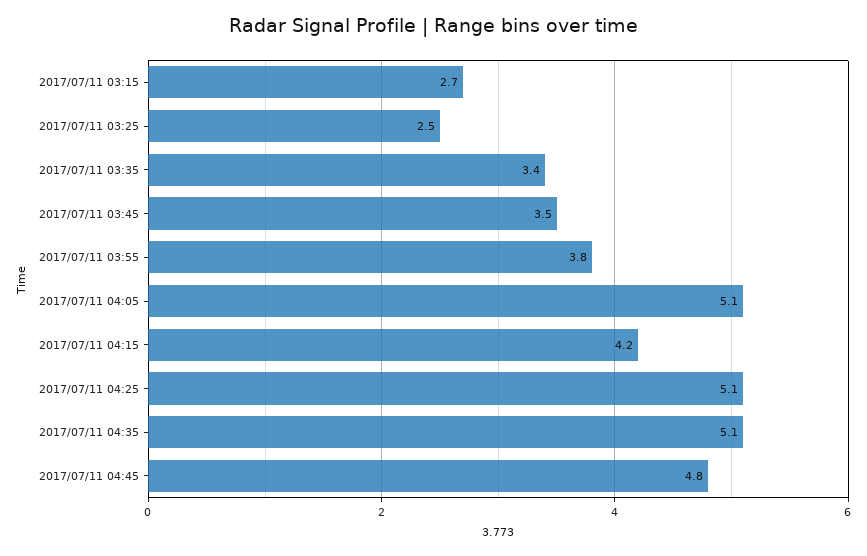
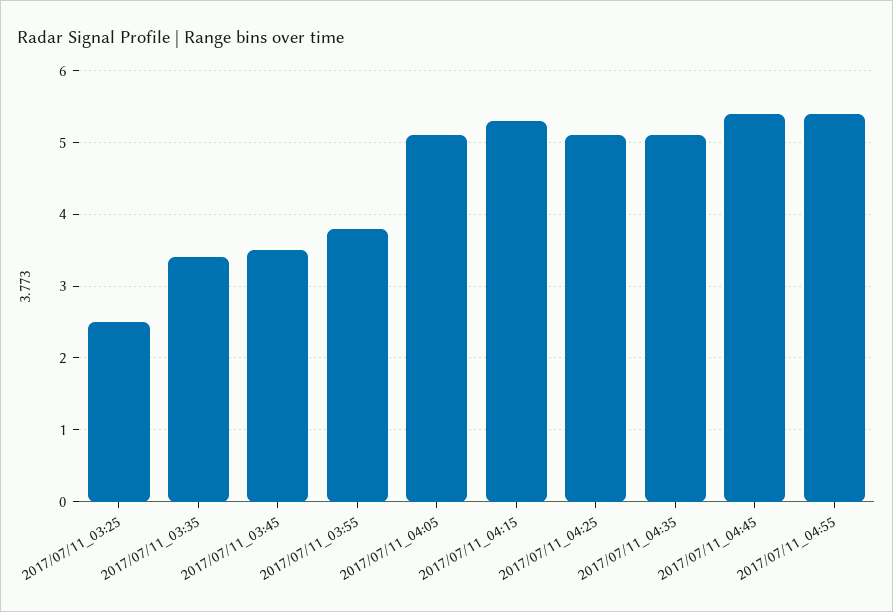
2017/07/11 03:15: 2.7 -> none
2017/07/11 04:15: 4.2 -> 5.3
2017/07/11 04:45: 4.8 -> 5.4
2017/07/11_04:55: none -> 5.4

